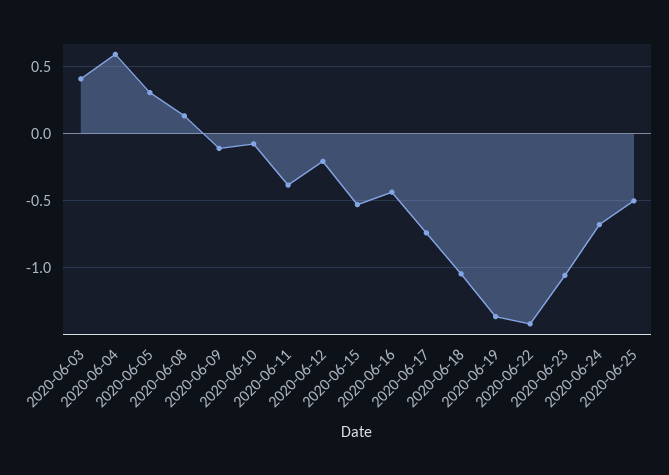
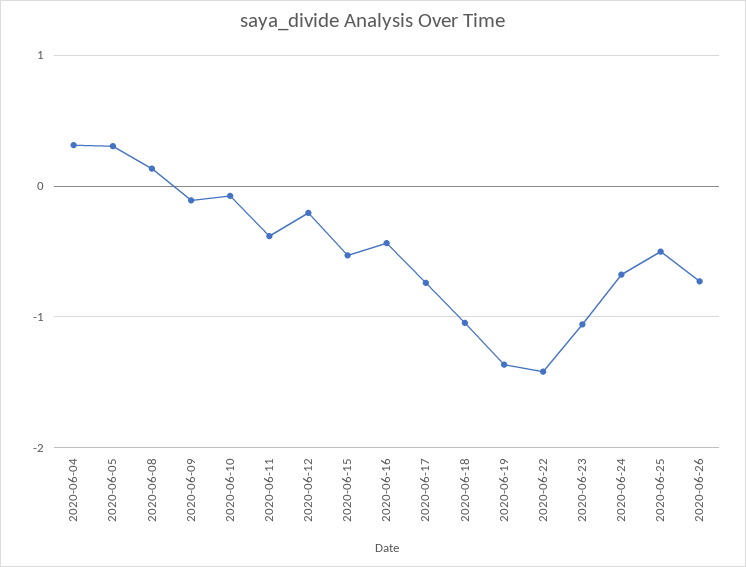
2020-06-03: 0.4 -> none
2020-06-04: 0.6 -> 0.3
2020-06-26: none -> -0.7

